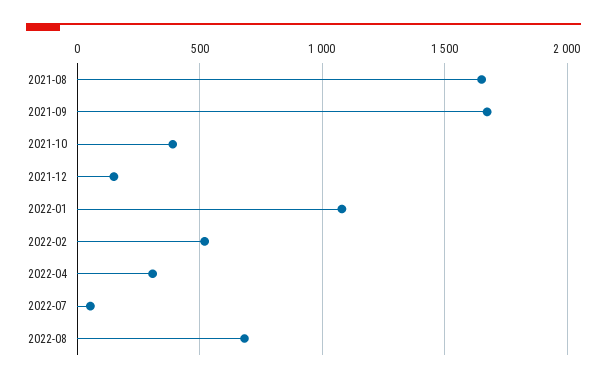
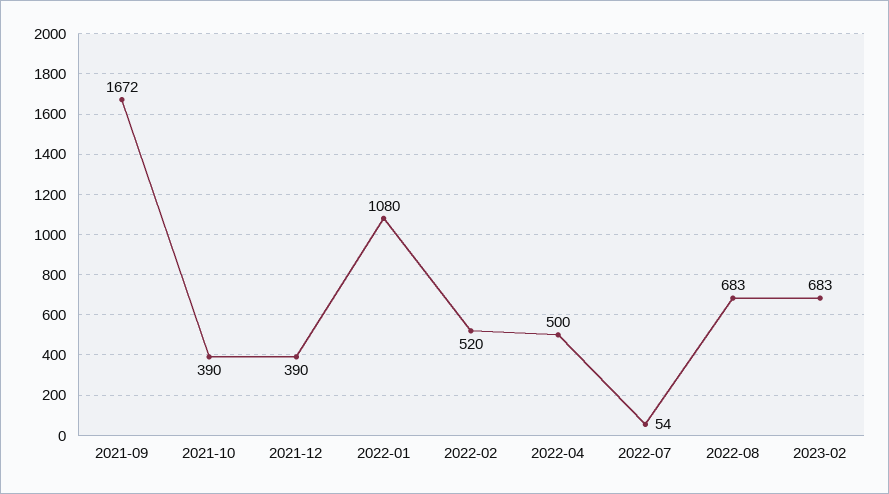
2021-08: 1650 -> none
2021-12: 150 -> 390
2022-04: 300 -> 500
2023-02: none -> 683

